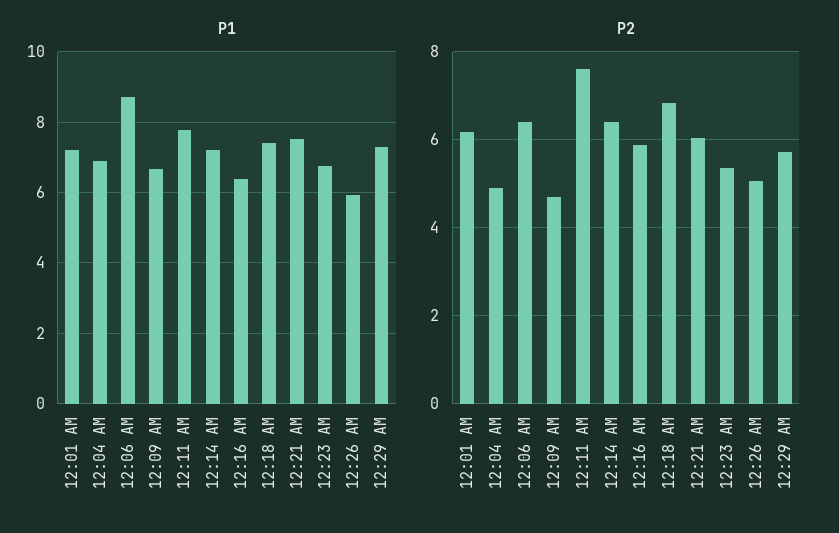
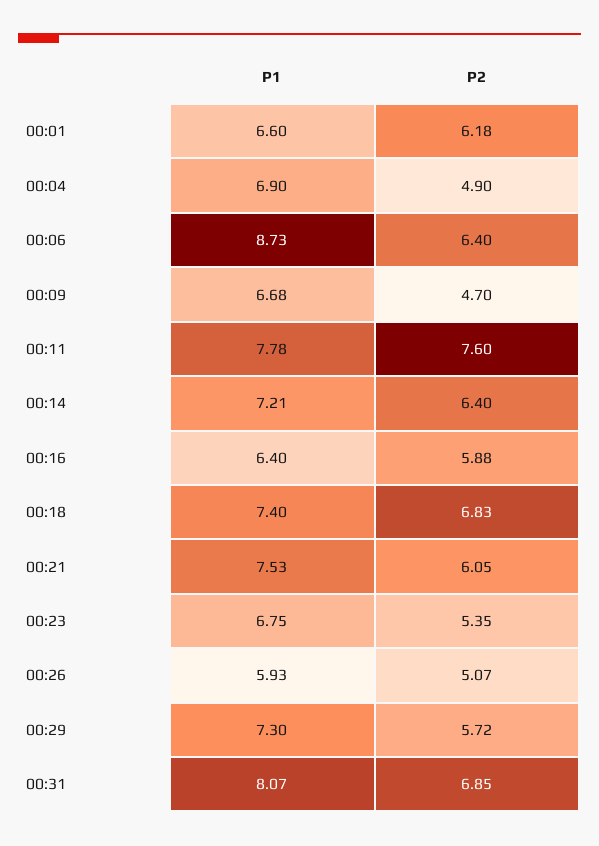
P1, 12:01 AM: 7.2 -> 6.6
P1, 00:31: none -> 8.07
P2, 00:31: none -> 6.85

